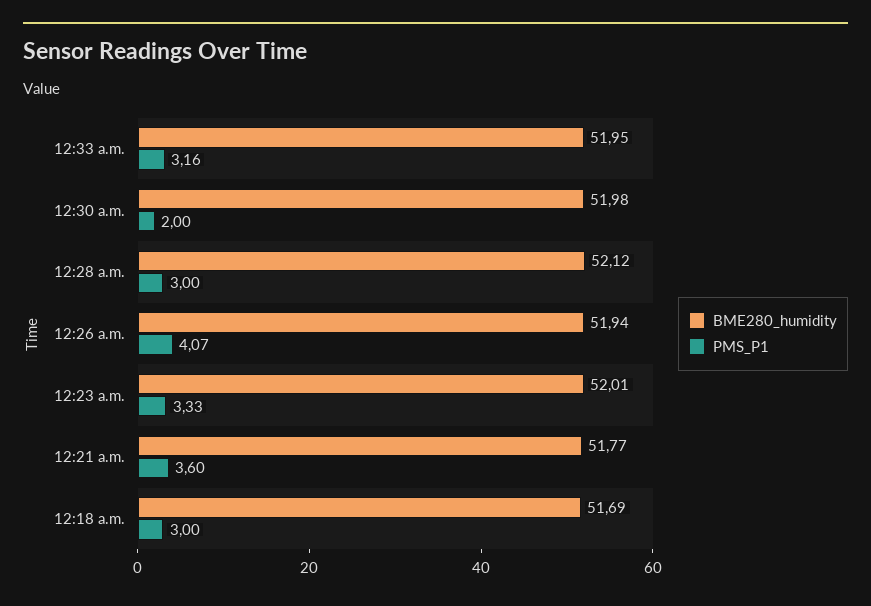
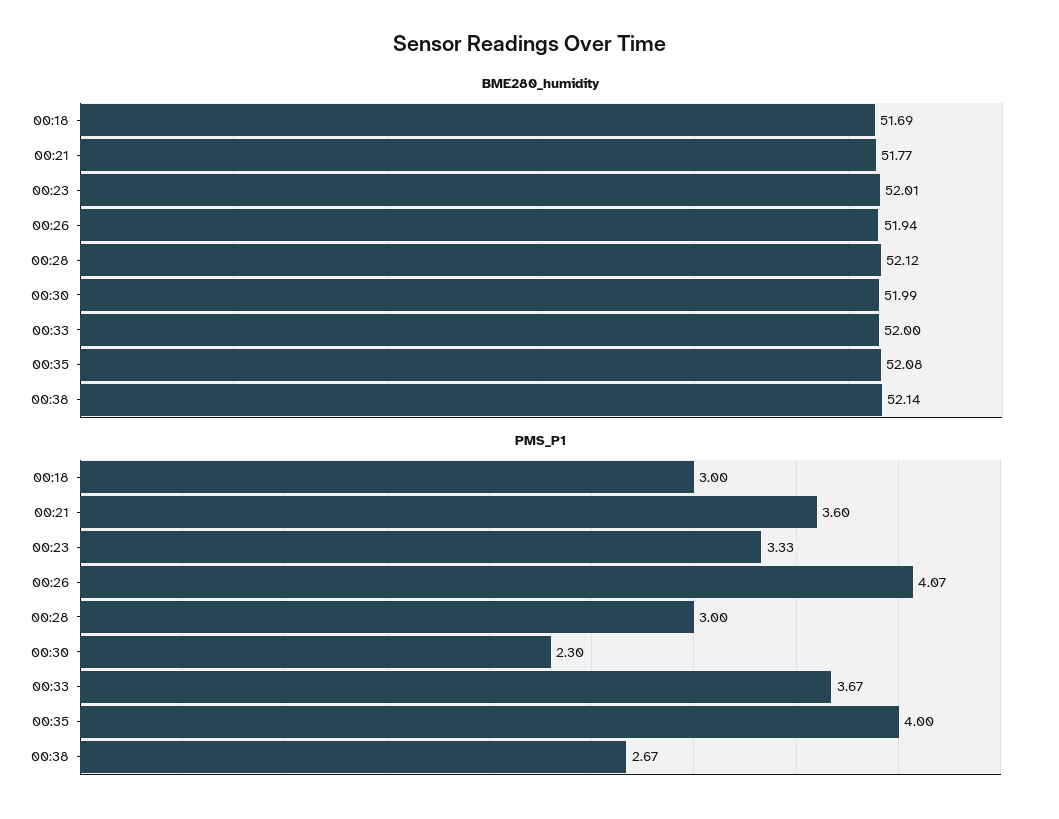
BME280_humidity, 12:33 a.m.: 51.95 -> 52
PMS_P1, 12:33 a.m.: 3.16 -> 3.67
BME280_humidity, 12:30 a.m.: 51.98 -> 51.99
PMS_P1, 12:30 a.m.: 2 -> 2.3
BME280_humidity, 00:35: none -> 52.08
BME280_humidity, 00:38: none -> 52.14
PMS_P1, 00:35: none -> 4
PMS_P1, 00:38: none -> 2.67

